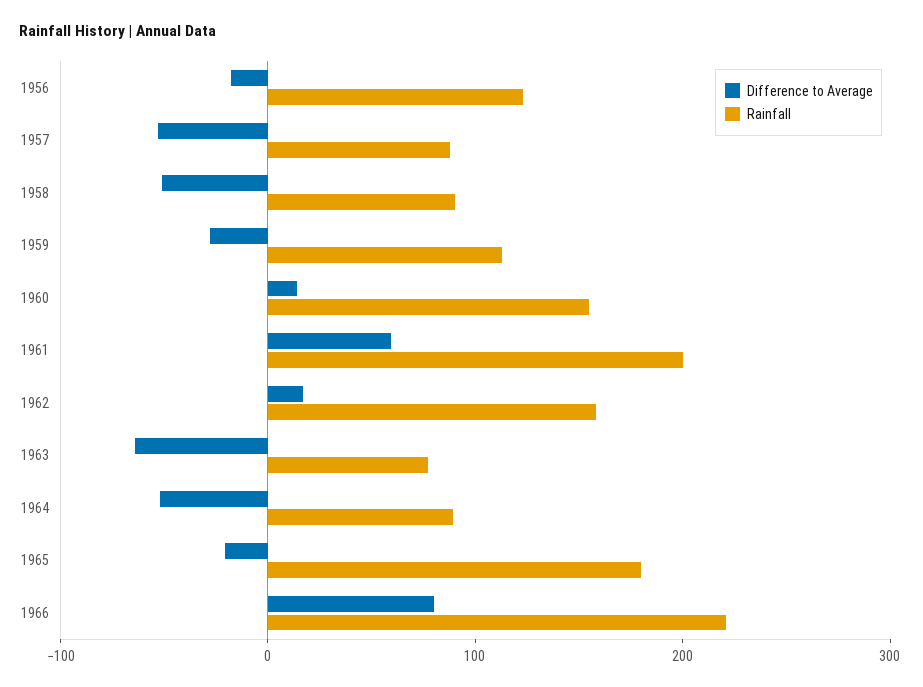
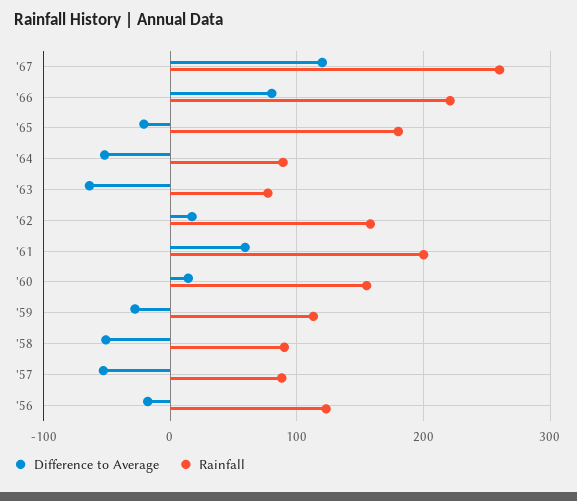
Difference to Average, '67: none -> 120
Rainfall, '67: none -> 260

